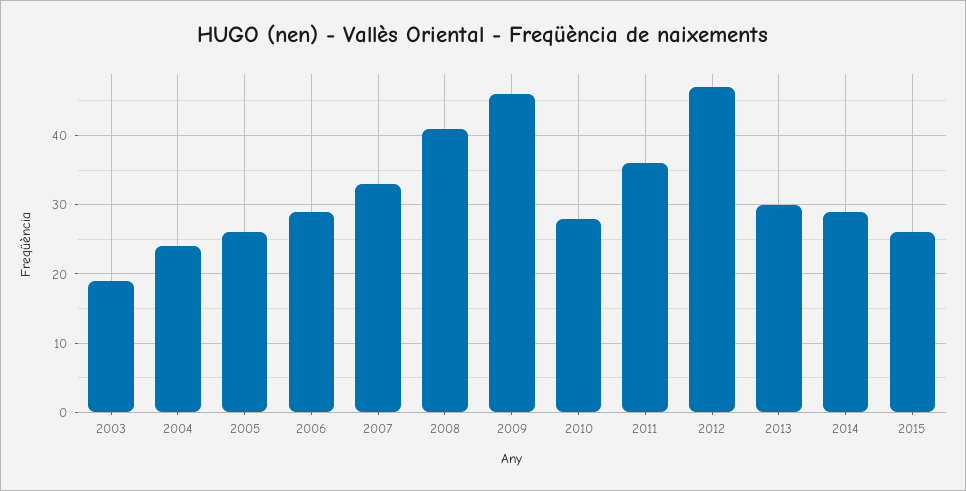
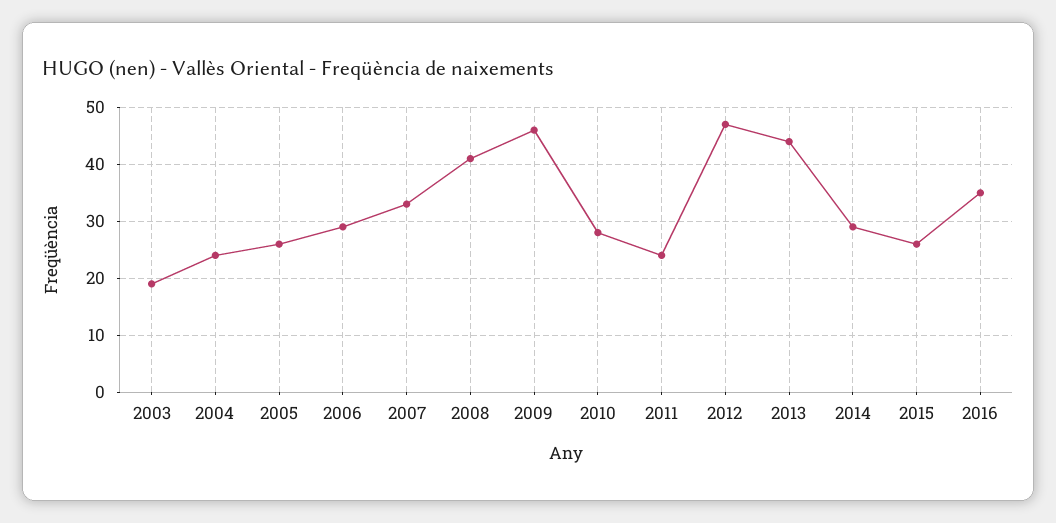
2011: 36 -> 25
2013: 30 -> 45
2016: none -> 35

